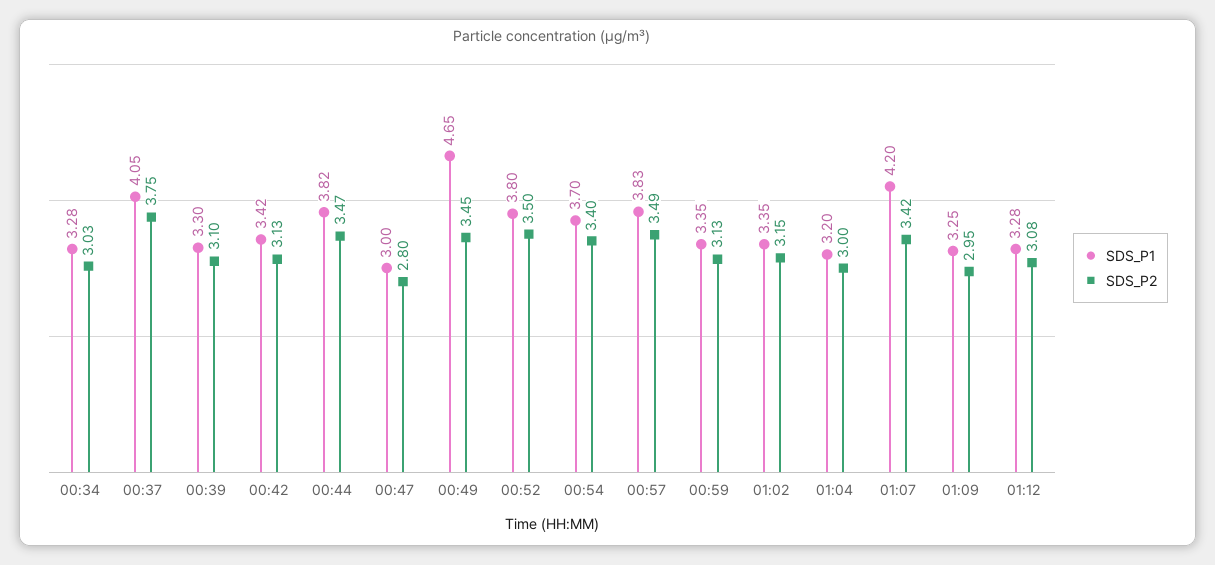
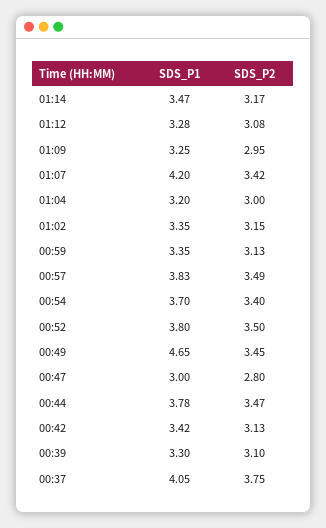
SDS_P1, 00:34: 3.28 -> none
SDS_P2, 00:34: 3.03 -> none
SDS_P1, 00:44: 3.82 -> 3.78
SDS_P1, 01:14: none -> 3.47
SDS_P2, 01:14: none -> 3.17

